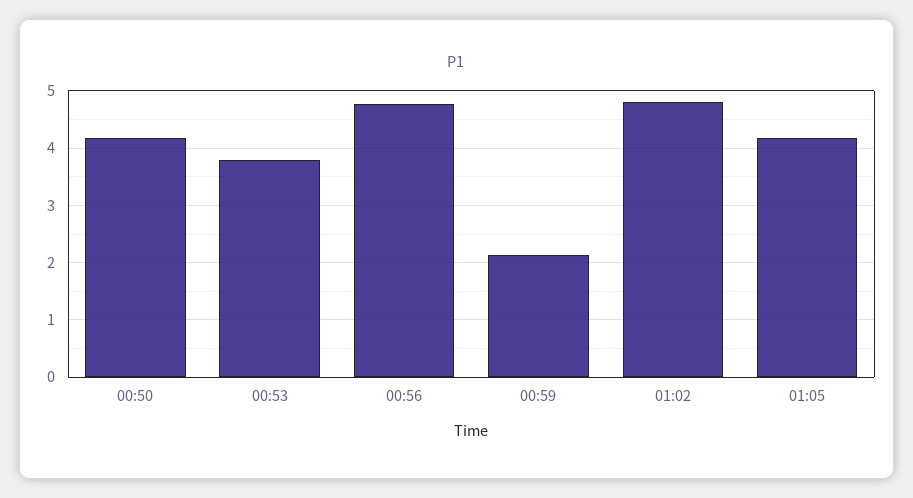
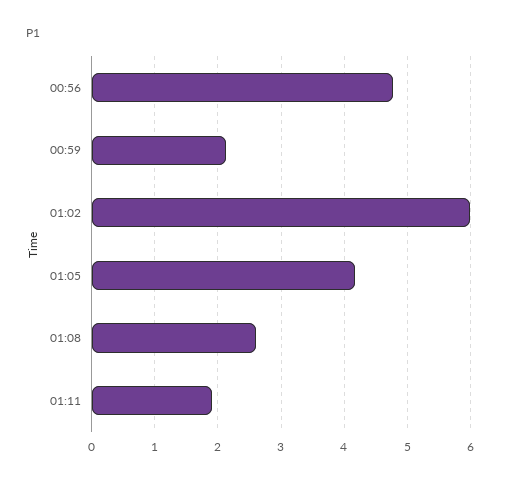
00:50: 4.2 -> none
00:53: 3.8 -> none
01:02: 4.8 -> 6
01:08: none -> 2.6
01:11: none -> 1.9

